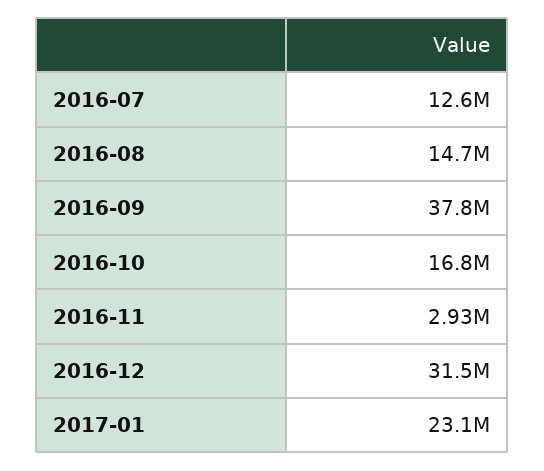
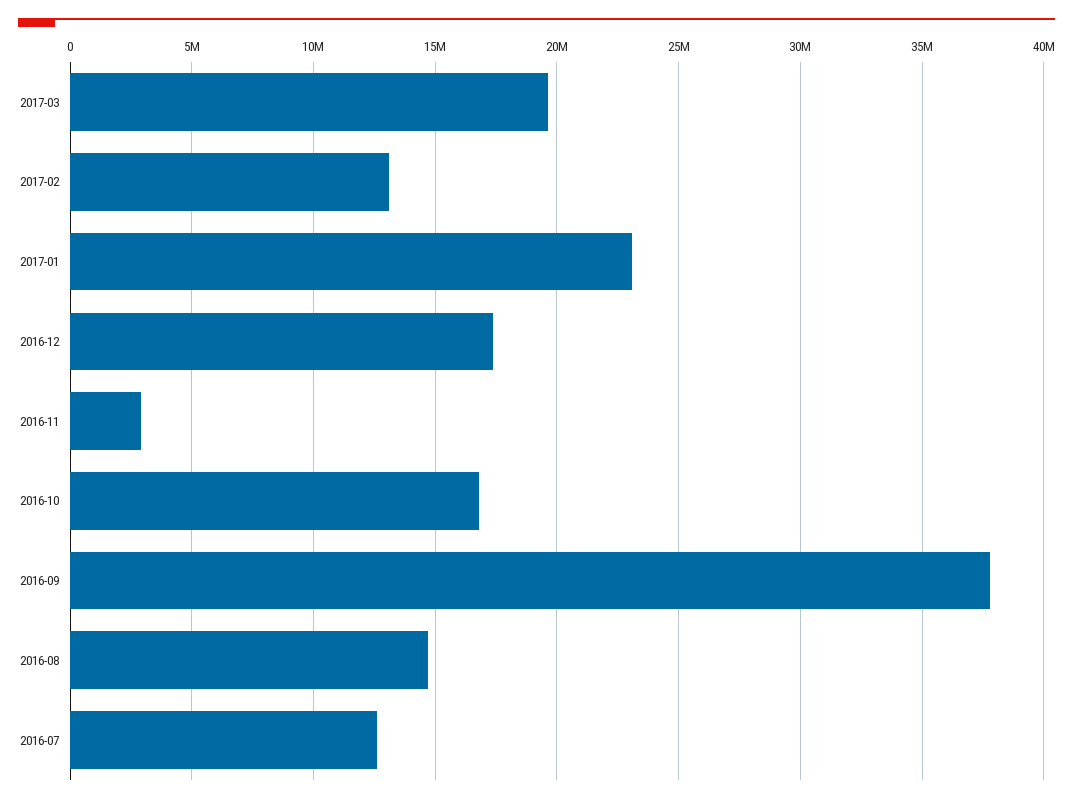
2016-12: 31500000 -> 17500000
2017-03: none -> 19500000
2017-02: none -> 13000000

